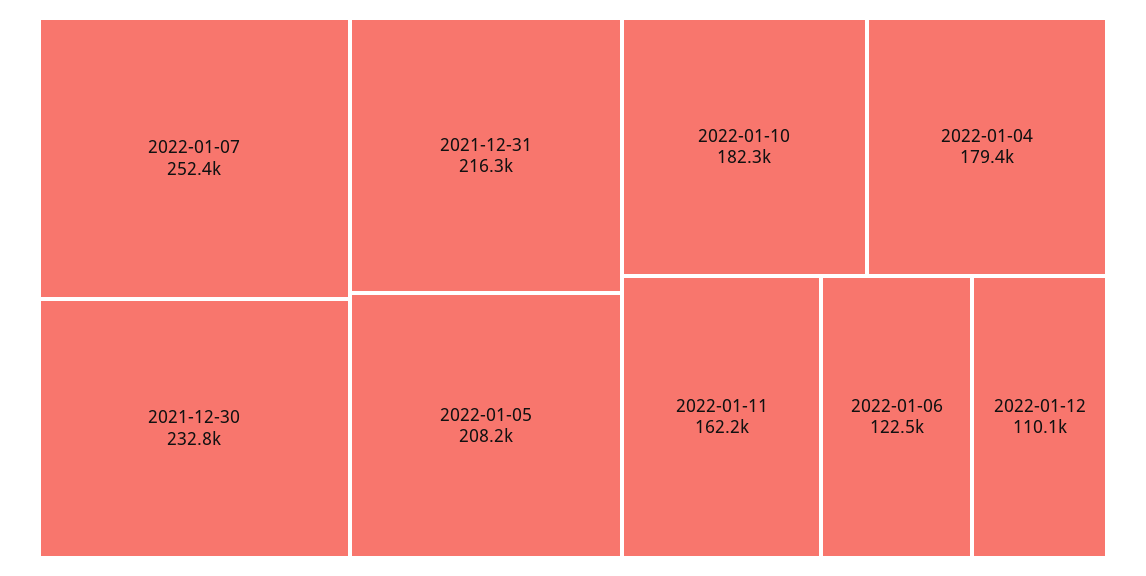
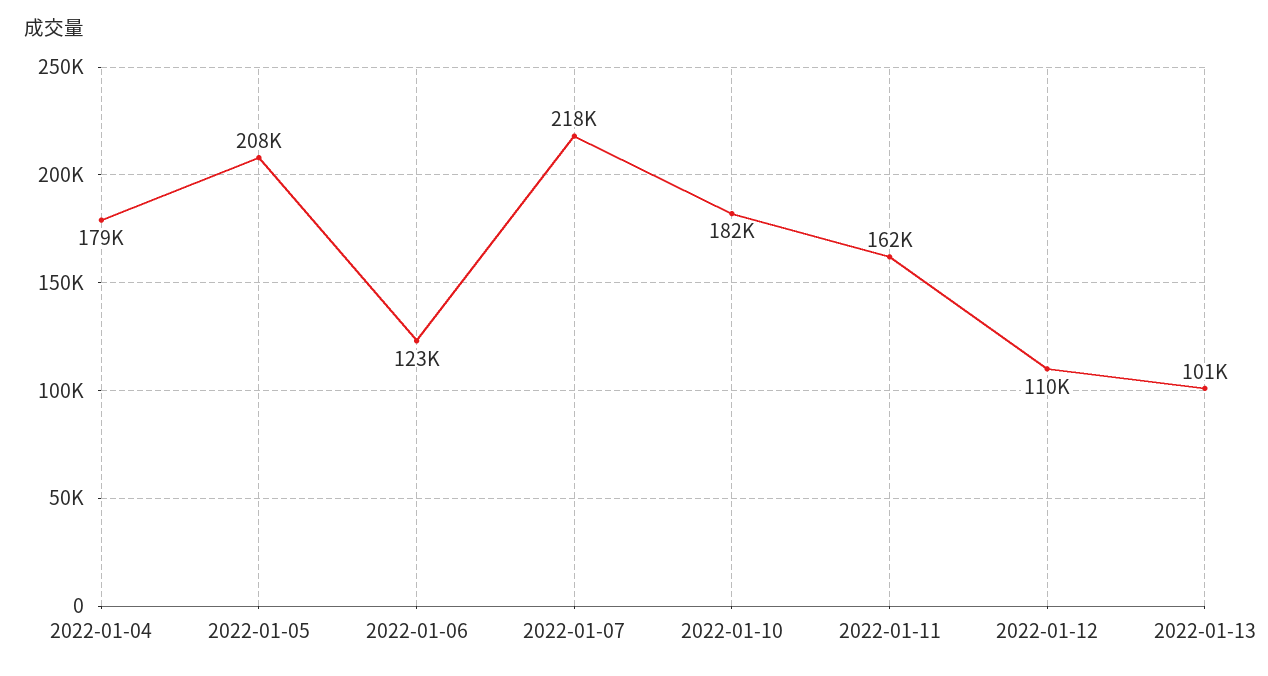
2022-01-07: 252400 -> 218000
2021-12-30: 232800 -> none
2021-12-31: 216300 -> none
2022-01-13: none -> 101000

